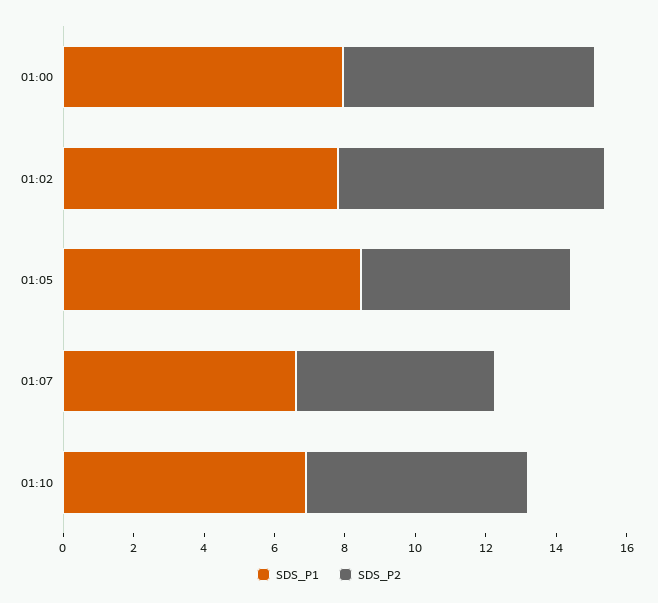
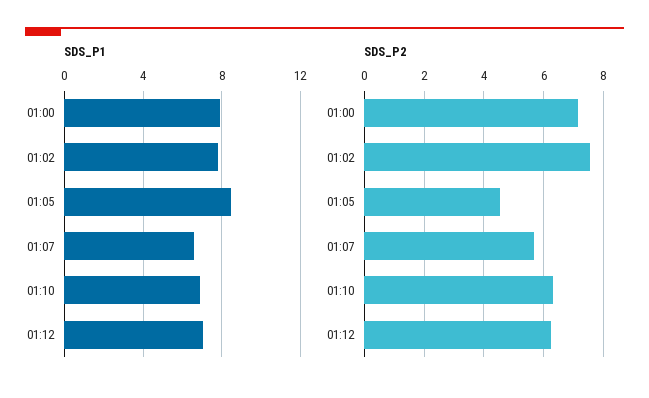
SDS_P2, 01:05: 6 -> 4.5
SDS_P1, 01:12: none -> 7
SDS_P2, 01:12: none -> 6.25

